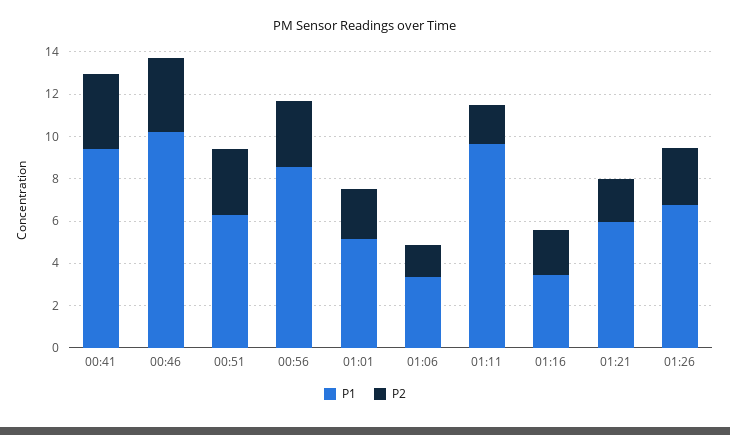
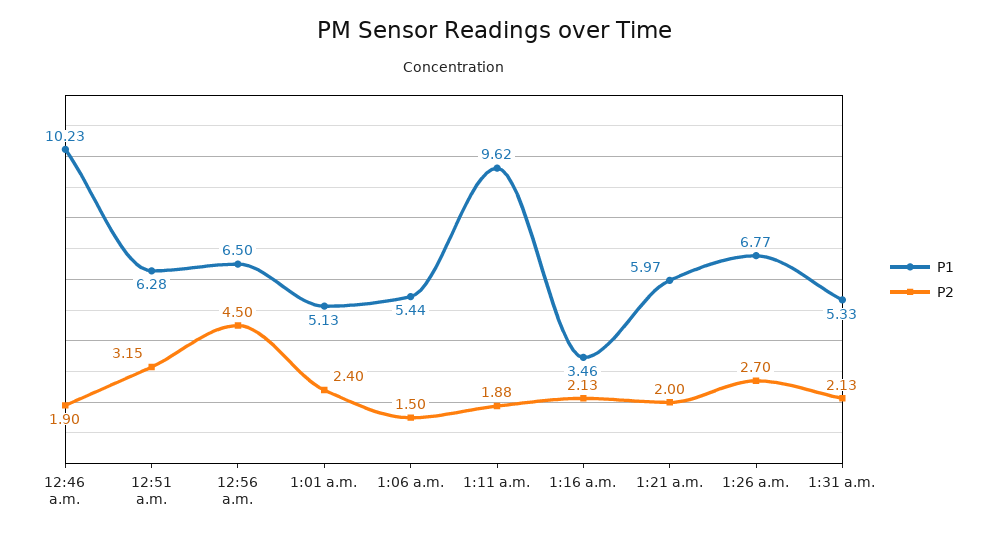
P1, 00:41: 9.5 -> none
P2, 00:41: 3.5 -> none
P2, 00:46: 3.5 -> 1.9
P1, 00:56: 8.5 -> 6.5
P2, 00:56: 3 -> 4.5
P1, 01:06: 3.5 -> 5.44
P1, 1:31 a.m.: none -> 5.33
P2, 1:31 a.m.: none -> 2.13

